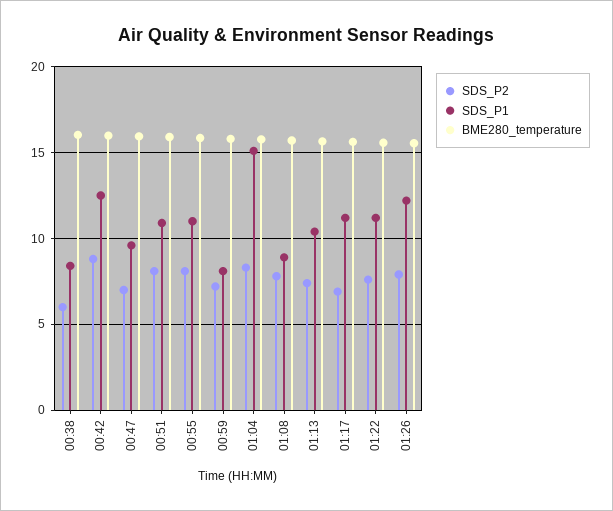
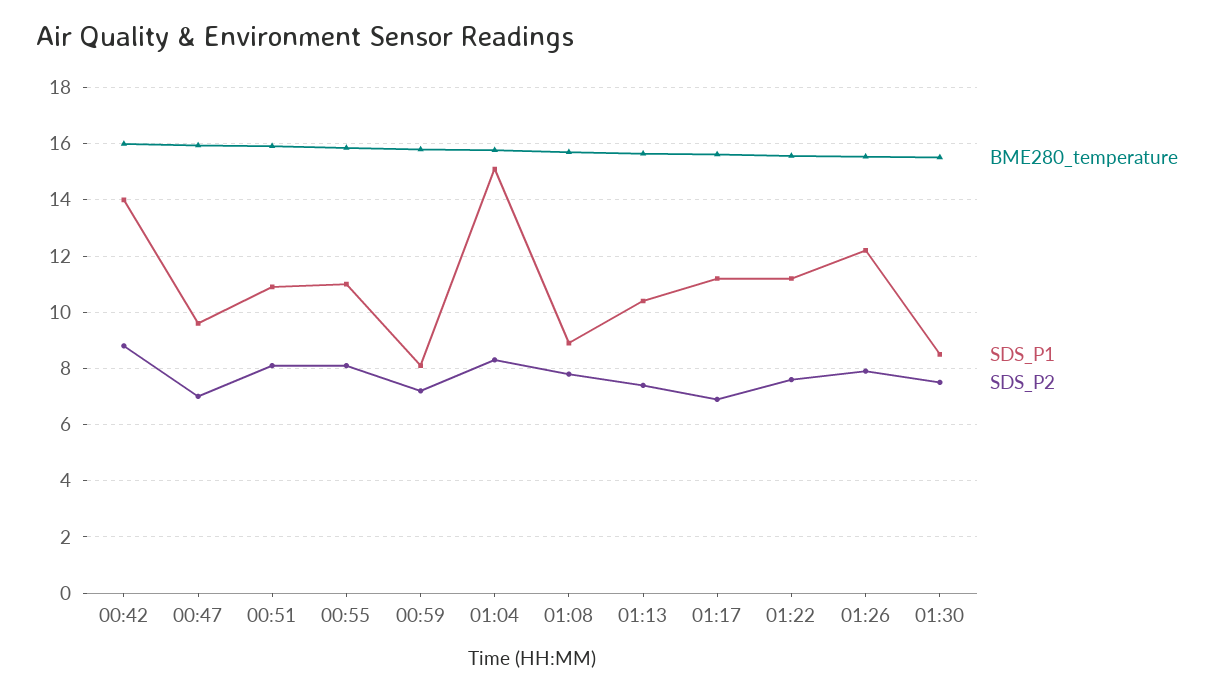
SDS_P2, 00:38: 6 -> none
SDS_P1, 00:38: 8.5 -> none
BME280_temperature, 00:38: 16 -> none
SDS_P1, 00:42: 12.5 -> 14
BME280_temperature, 01:30: none -> 15.5
SDS_P1, 01:30: none -> 8.5
SDS_P2, 01:30: none -> 7.5

